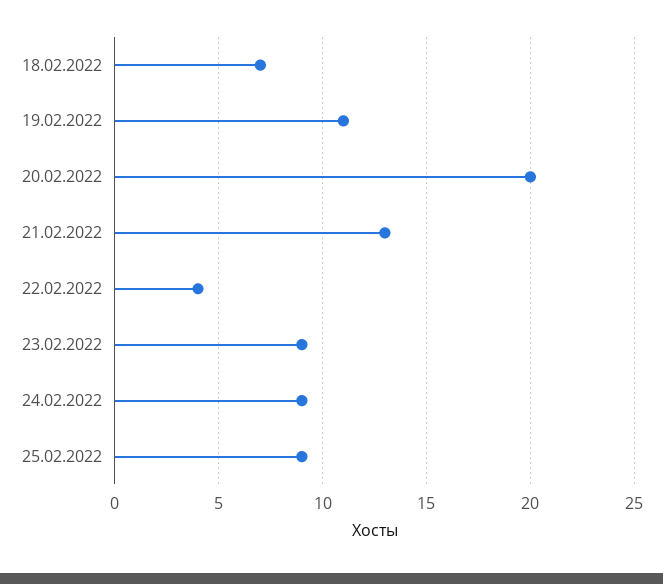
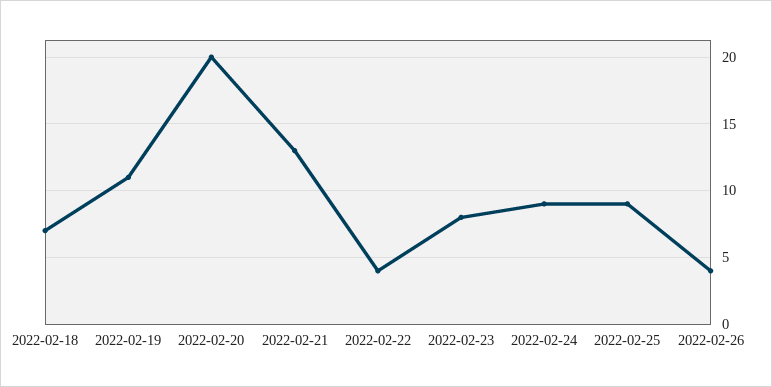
23.02.2022: 9 -> 8
2022-02-26: none -> 4

